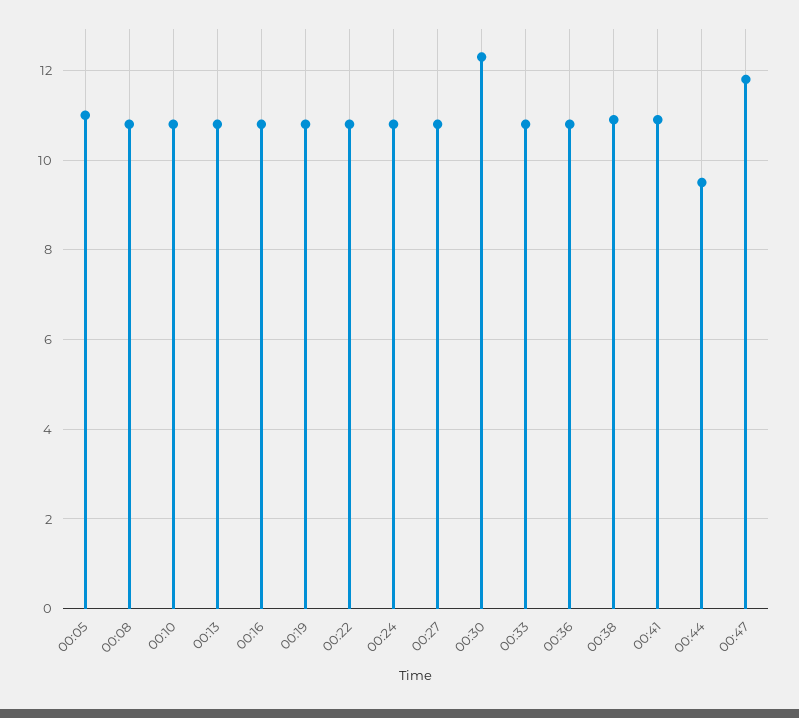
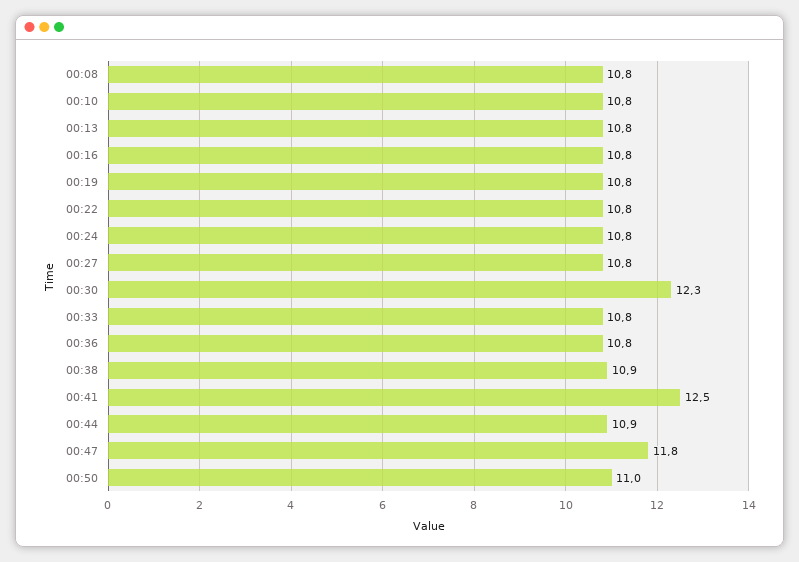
00:05: 11 -> none
00:41: 11 -> 12.5
00:44: 9.5 -> 10.9
00:50: none -> 11

